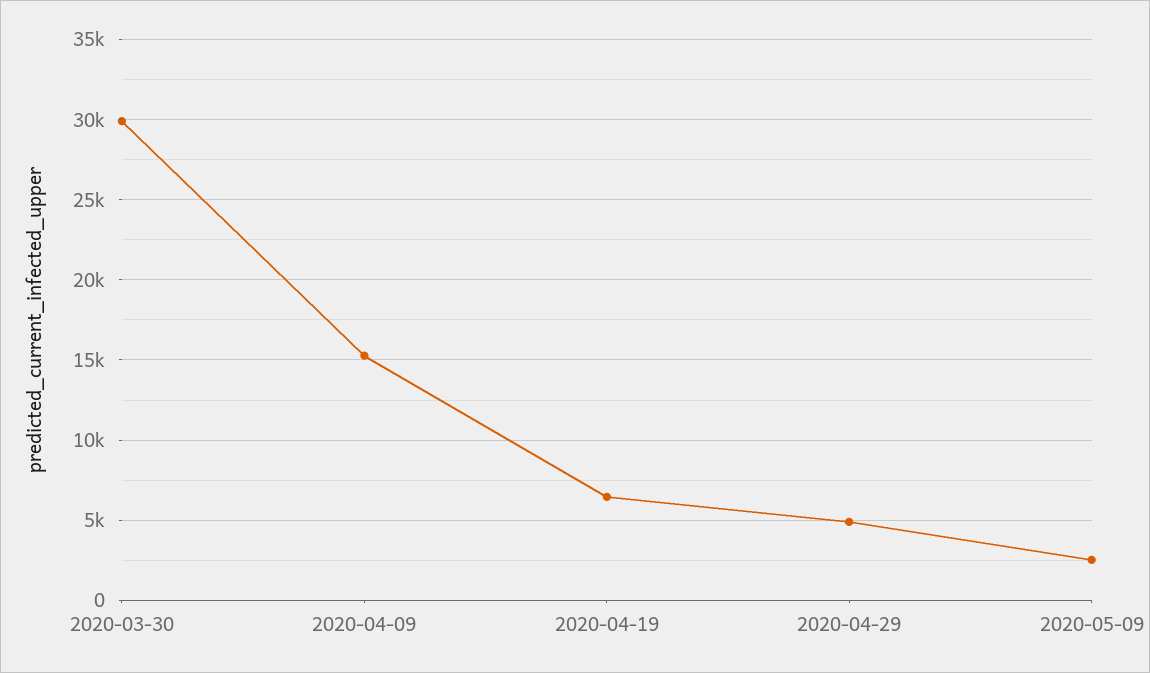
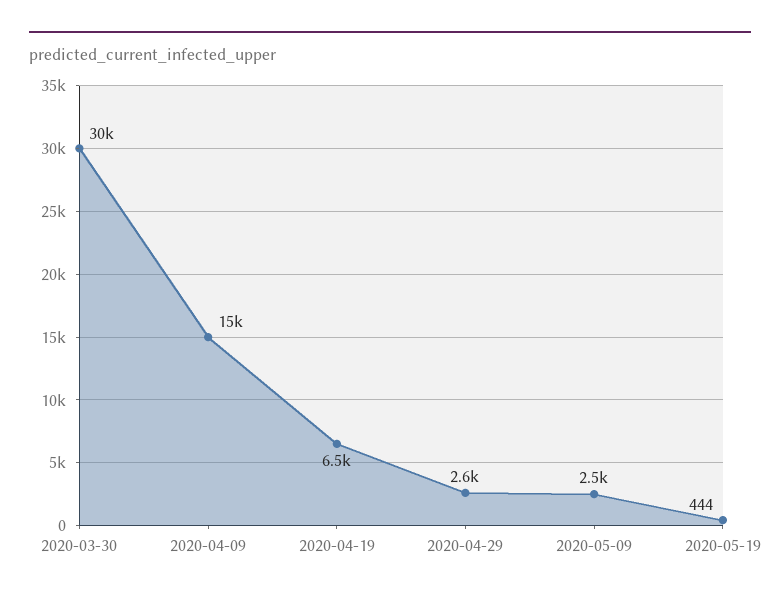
2020-04-29: 5000 -> 2600
2020-05-19: none -> 444

